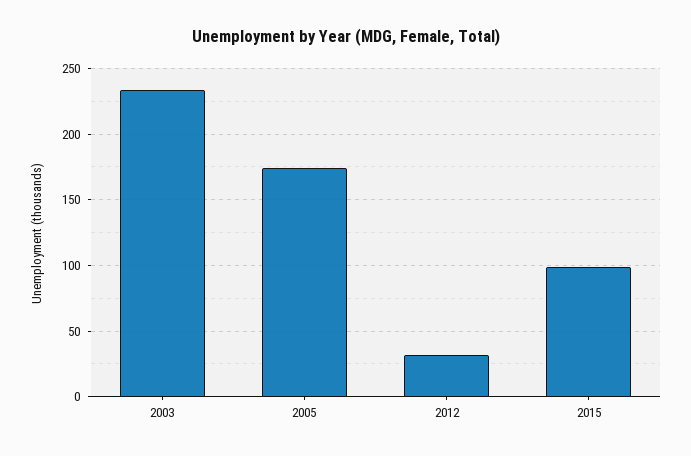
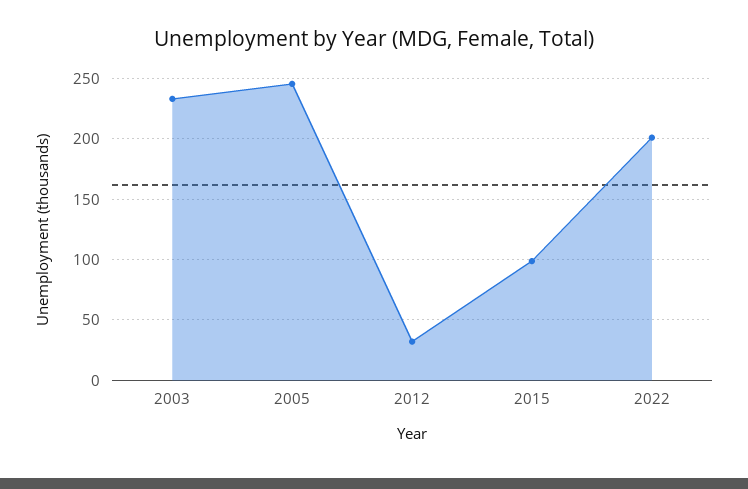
2005: 175 -> 245
2022: none -> 200

